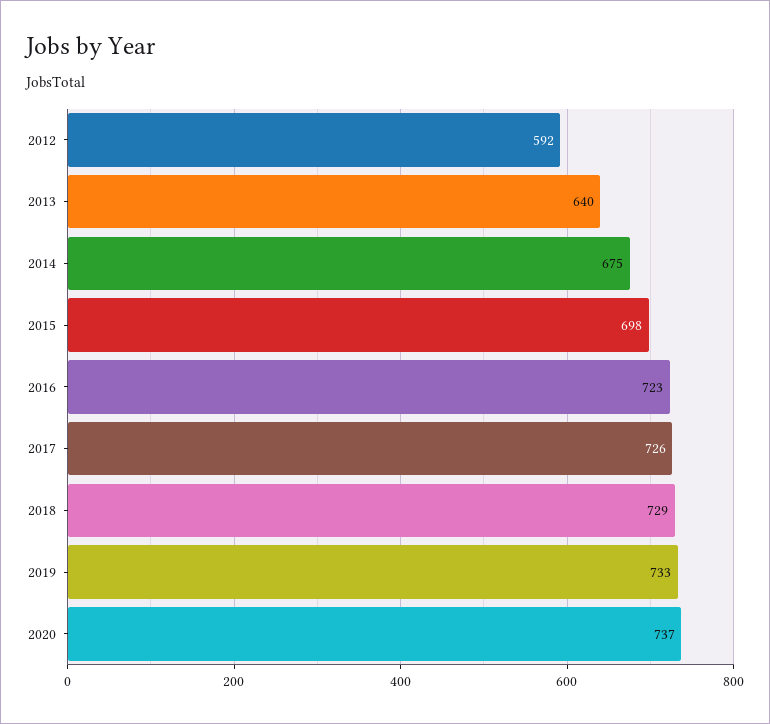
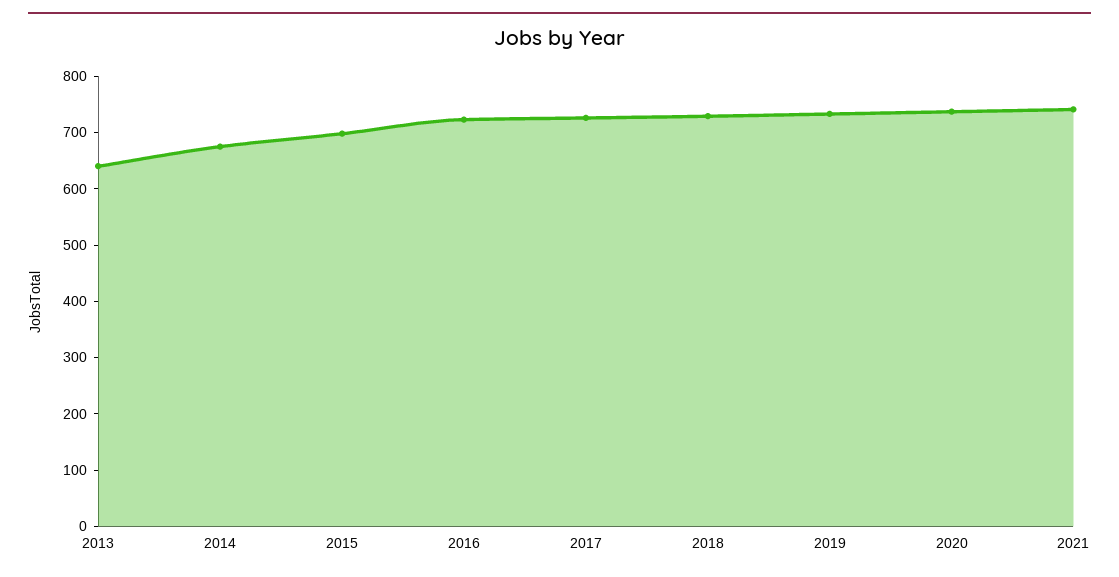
2012: 592 -> none
2021: none -> 740

